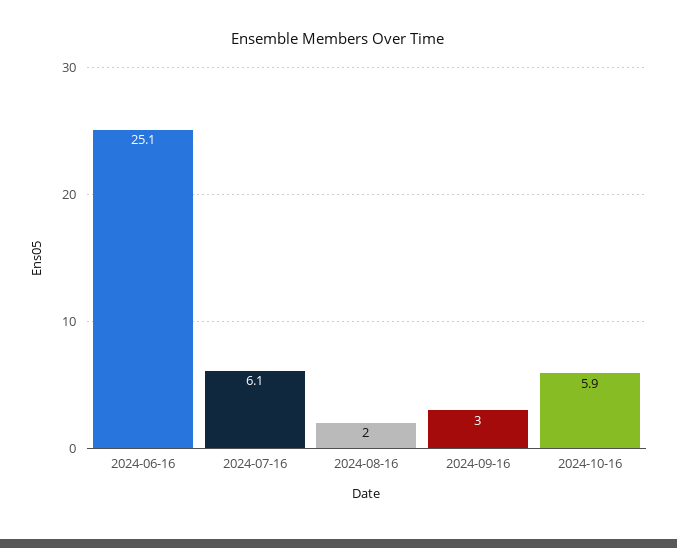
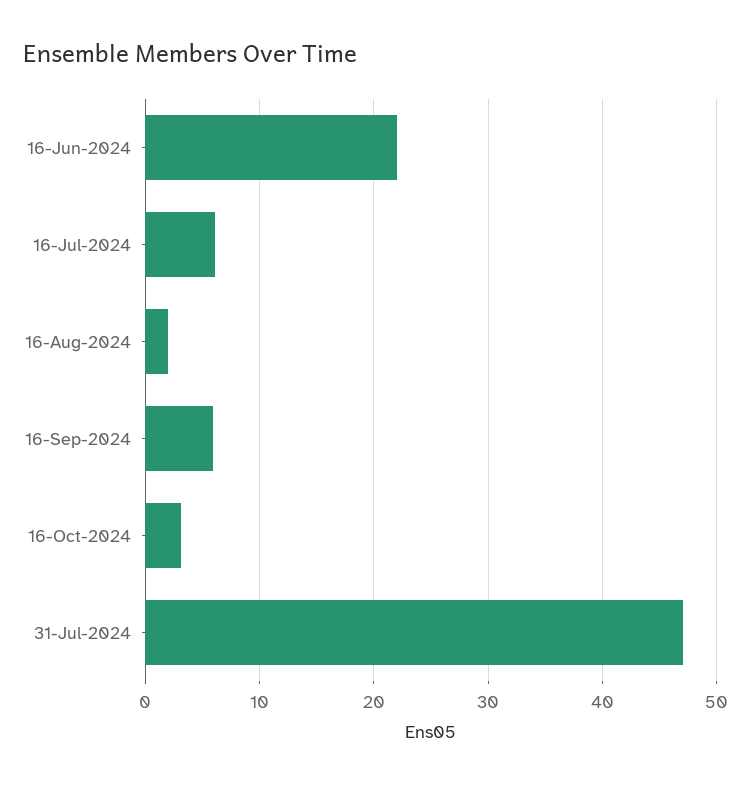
2024-06-16: 25.1 -> 22
2024-09-16: 3 -> 6
2024-10-16: 5.9 -> 3
31-Jul-2024: none -> 47

